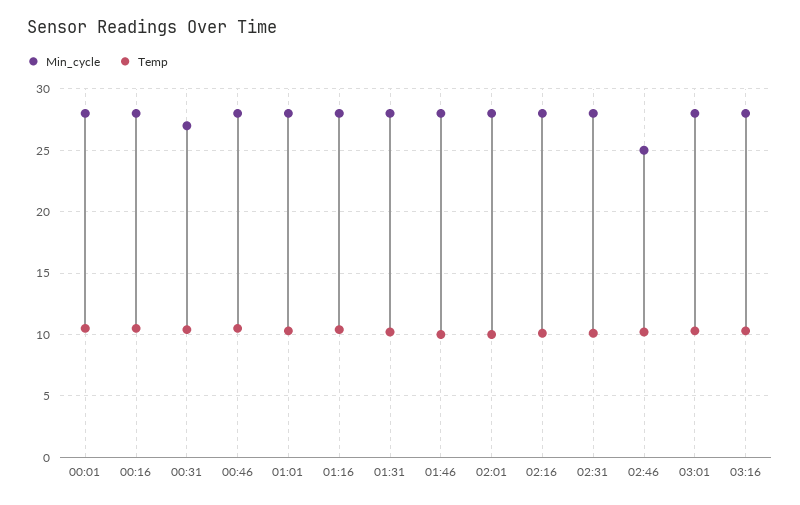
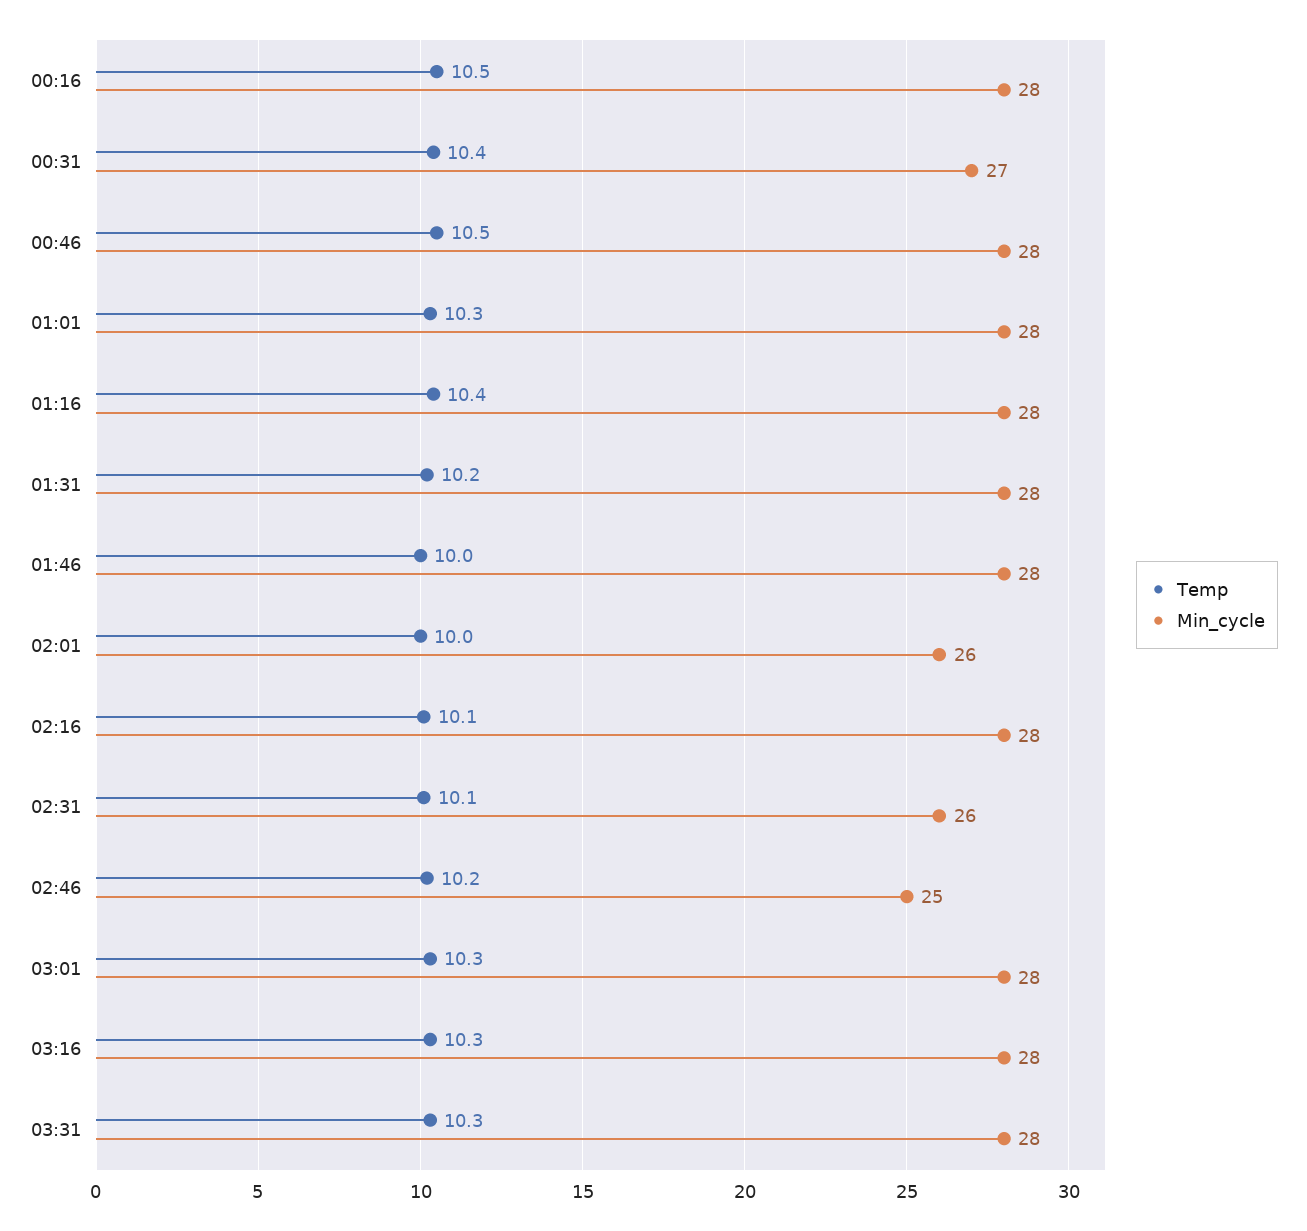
Min_cycle, 00:01: 28 -> none
Temp, 00:01: 10.5 -> none
Min_cycle, 02:01: 28 -> 26
Min_cycle, 02:31: 28 -> 26
Temp, 03:31: none -> 10.3
Min_cycle, 03:31: none -> 28

